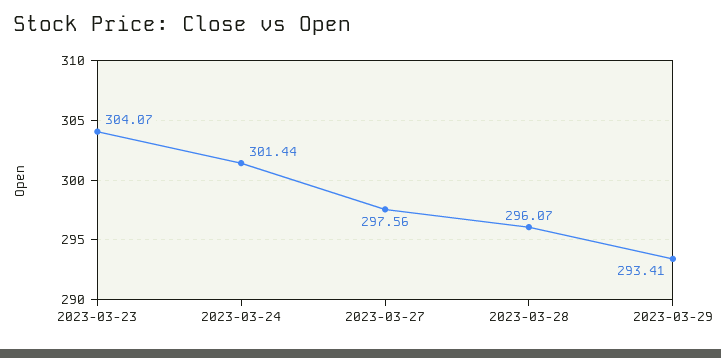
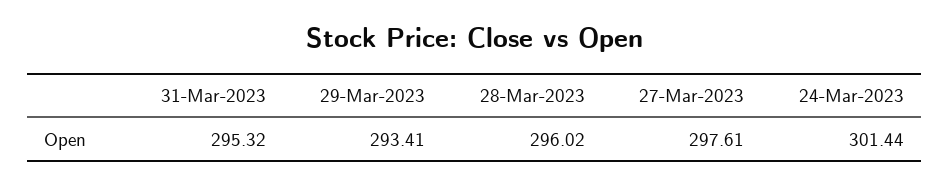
2023-03-23: 304.07 -> none
2023-03-27: 297.56 -> 297.61
2023-03-28: 296.07 -> 296.02
31-Mar-2023: none -> 295.32

